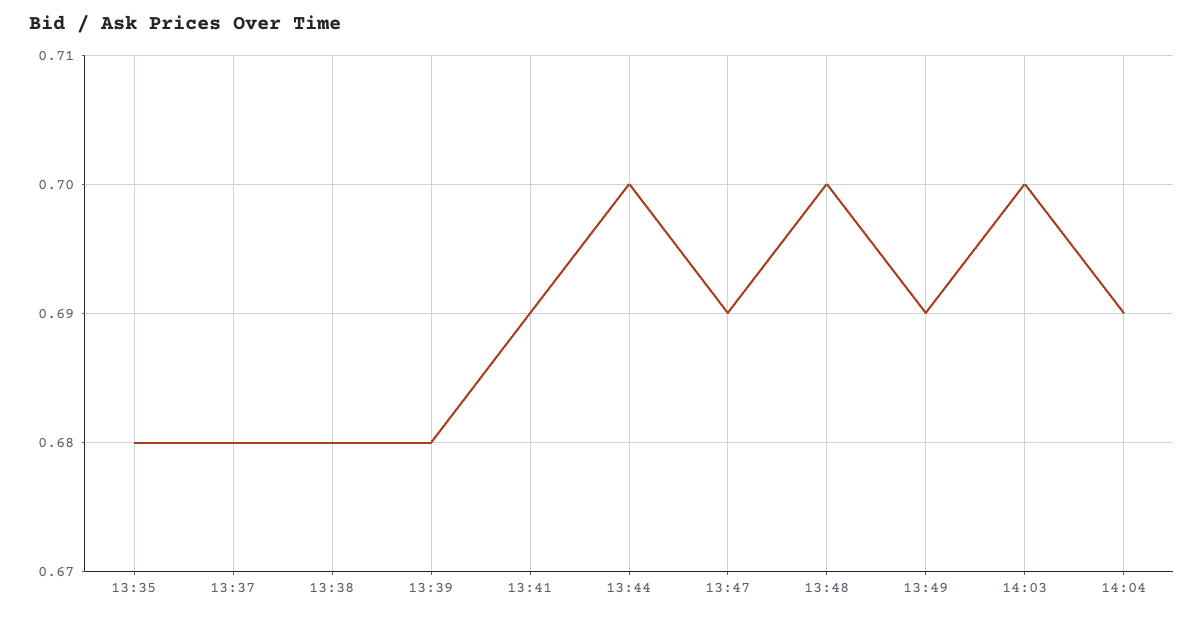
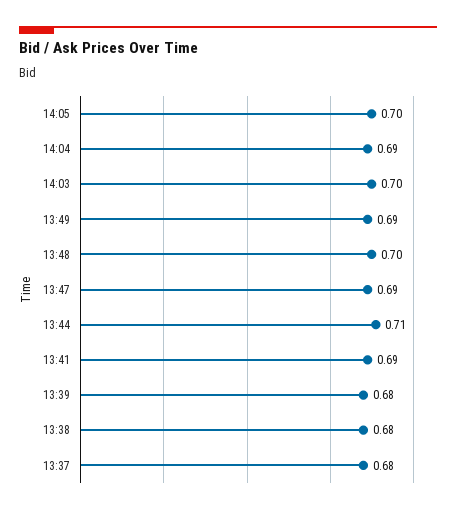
13:35: 0.68 -> none
13:44: 0.7 -> 0.71
14:05: none -> 0.7

